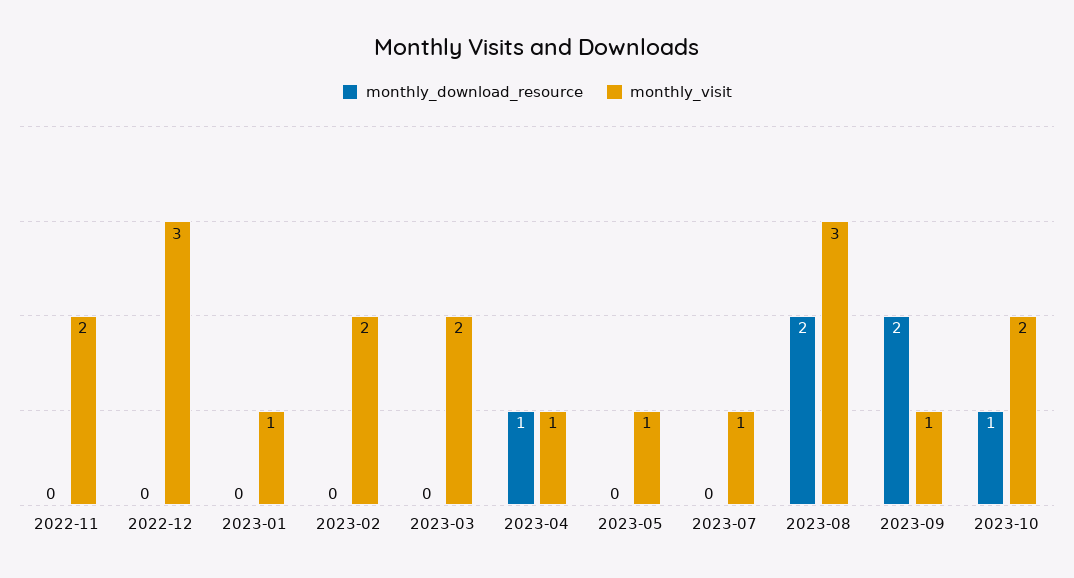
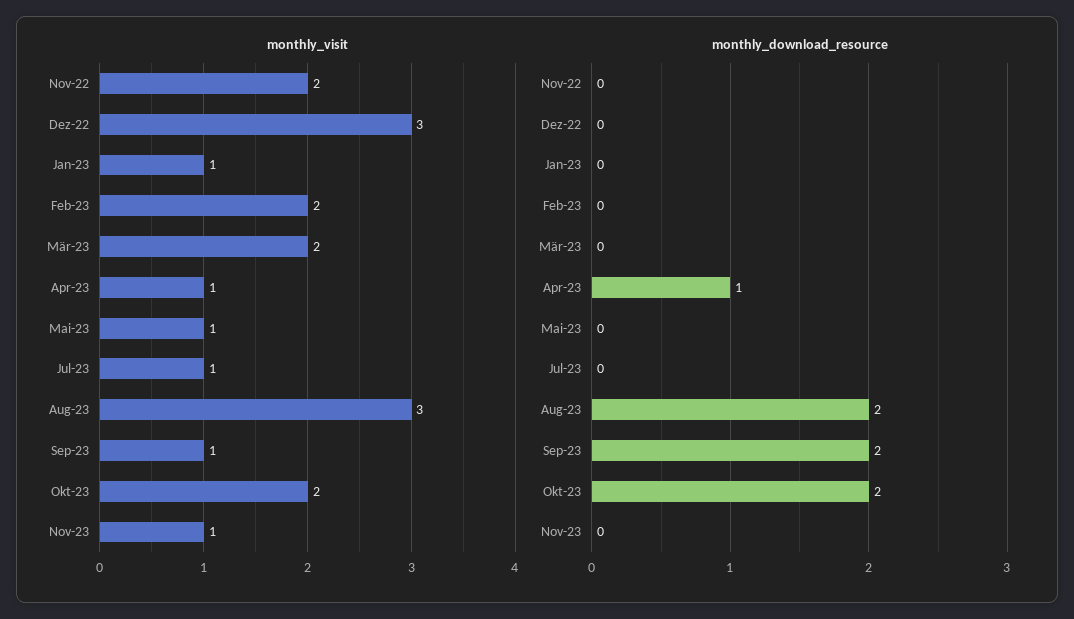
monthly_download_resource, 2023-10: 1 -> 2
monthly_visit, Nov-23: none -> 1
monthly_download_resource, Nov-23: none -> 0

